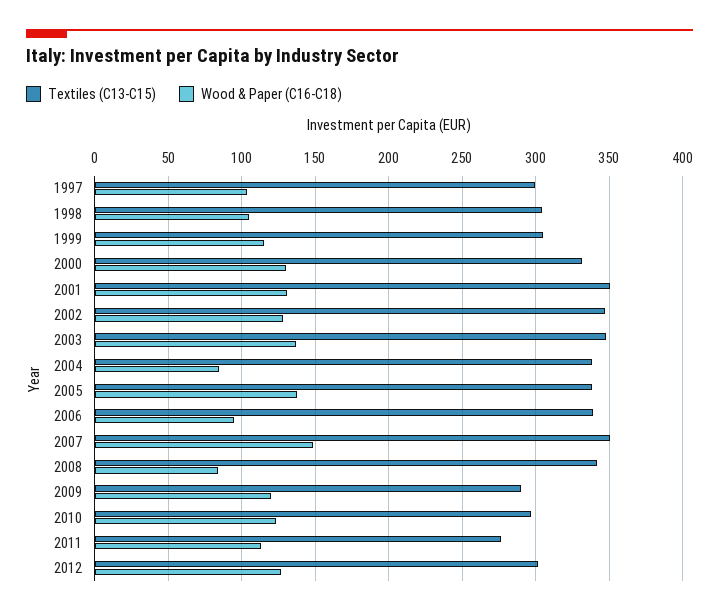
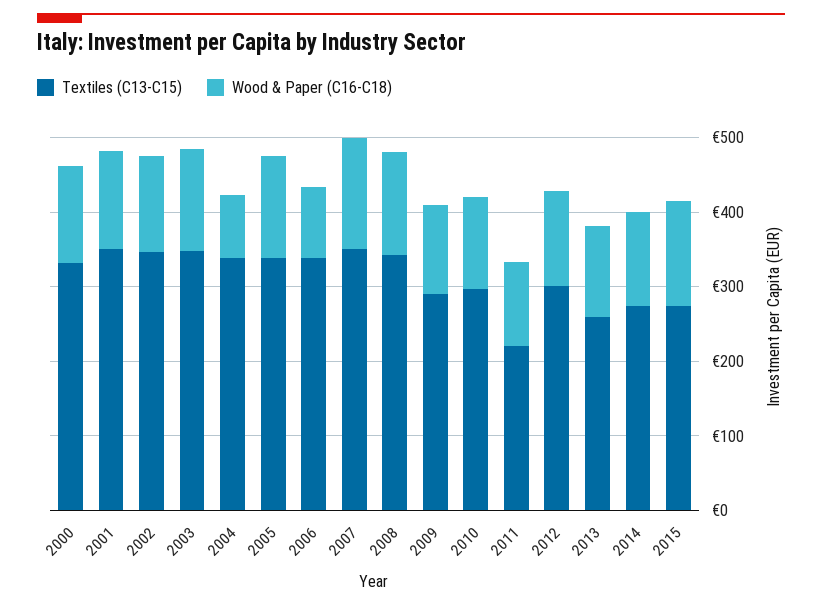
Textiles (C13-C15), 1997: 300 -> none
Wood & Paper (C16-C18), 1997: 105 -> none
Textiles (C13-C15), 1998: 305 -> none
Wood & Paper (C16-C18), 1998: 105 -> none
Textiles (C13-C15), 1999: 305 -> none
Wood & Paper (C16-C18), 1999: 115 -> none
Wood & Paper (C16-C18), 2008: 85 -> 140
Textiles (C13-C15), 2011: 275 -> 220
Textiles (C13-C15), 2013: none -> 260
Wood & Paper (C16-C18), 2013: none -> 120
Textiles (C13-C15), 2014: none -> 280
Wood & Paper (C16-C18), 2014: none -> 120
Textiles (C13-C15), 2015: none -> 280
Wood & Paper (C16-C18), 2015: none -> 140

